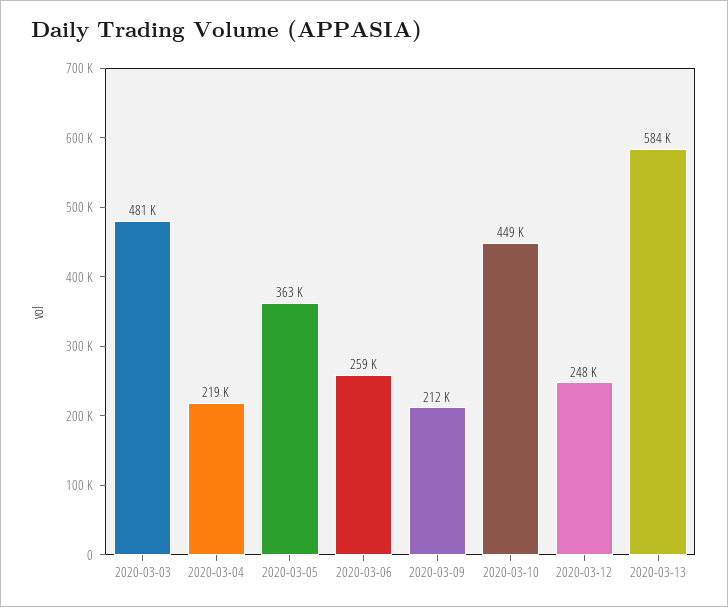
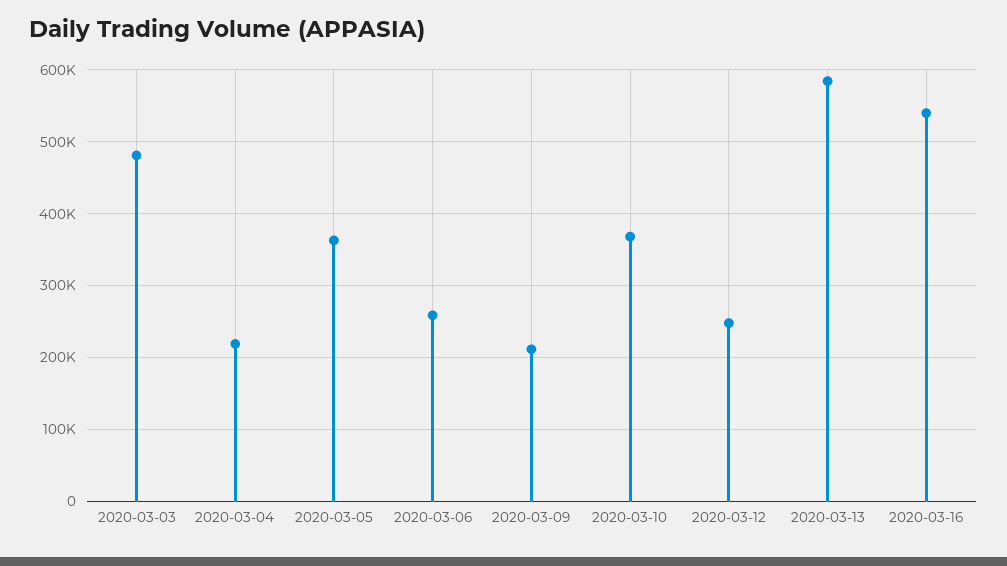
2020-03-10: 449000 -> 370000
2020-03-16: none -> 540000

